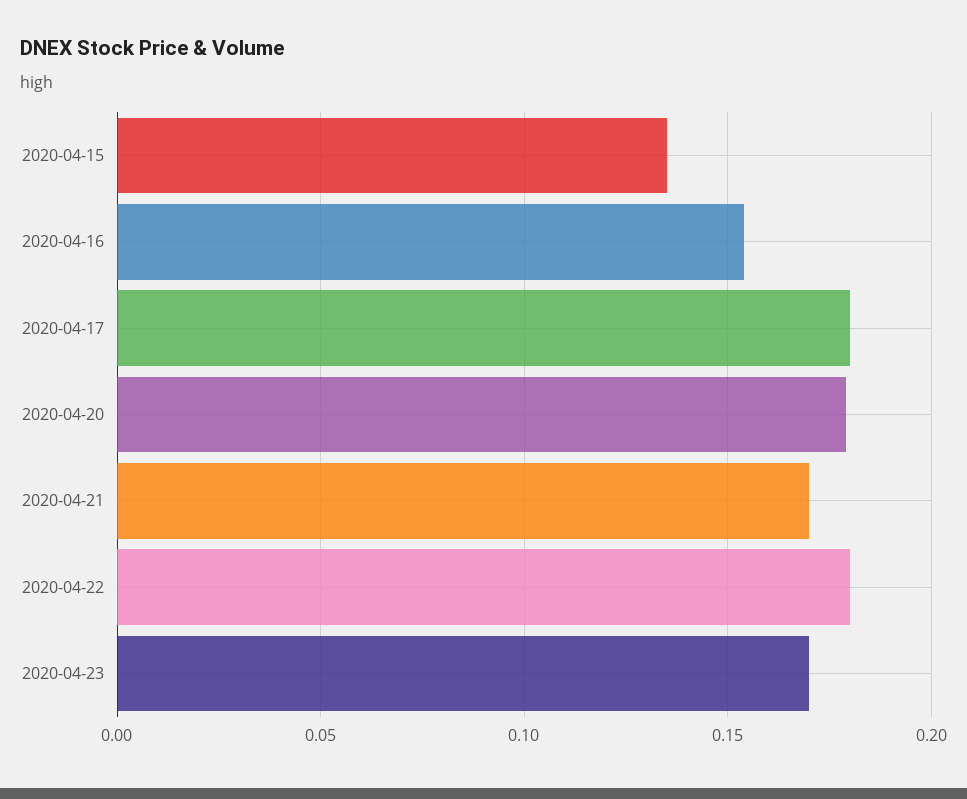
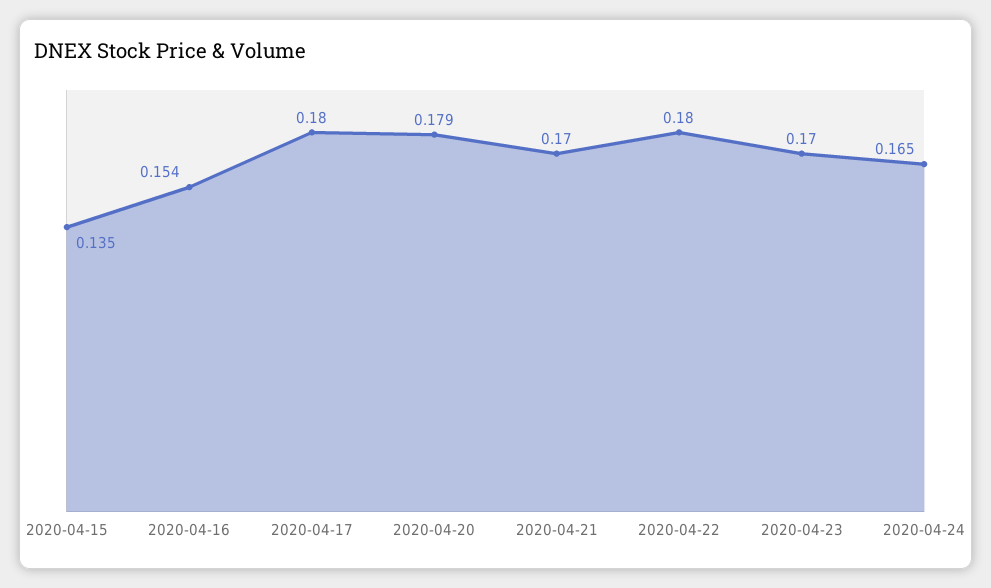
2020-04-24: none -> 0.165

